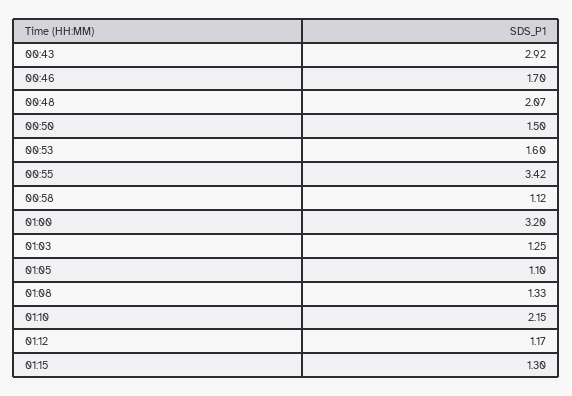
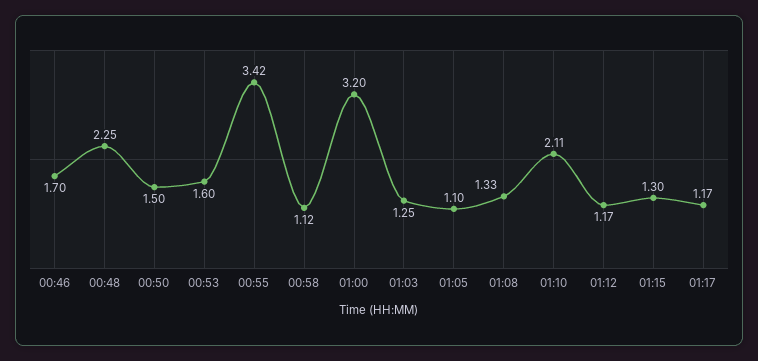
00:43: 2.92 -> none
00:48: 2.07 -> 2.25
01:10: 2.15 -> 2.11
01:17: none -> 1.17

